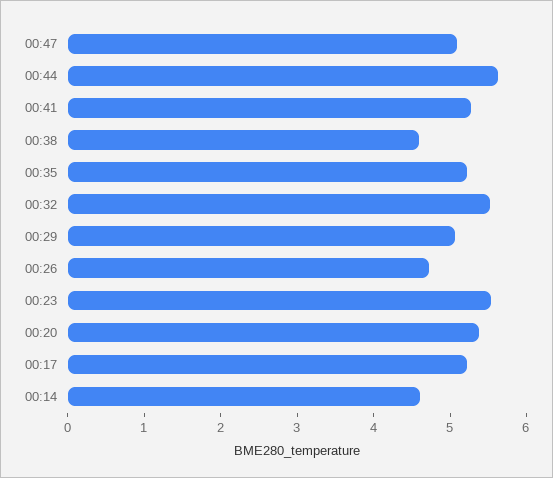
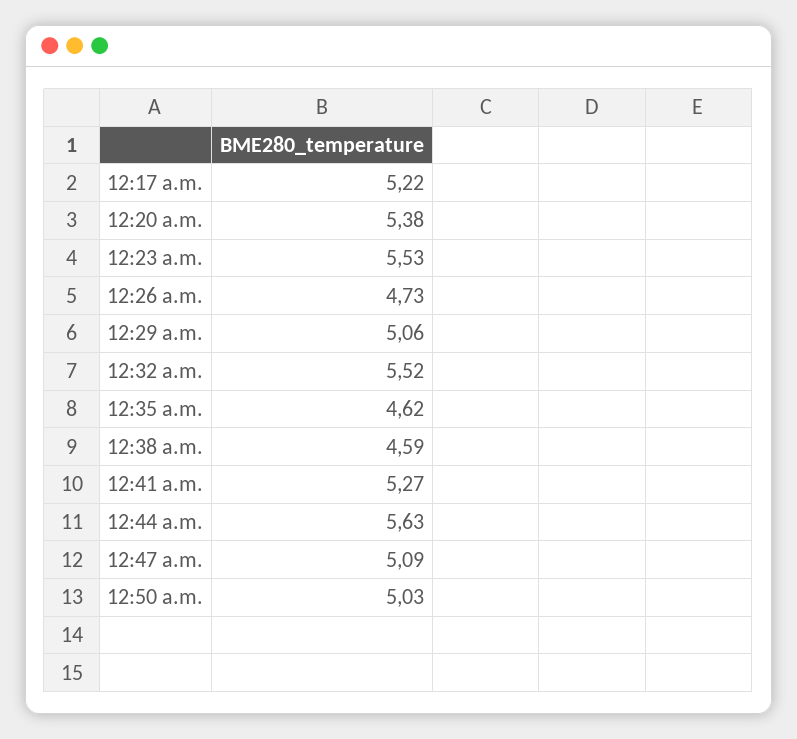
00:35: 5.2 -> 4.62
00:14: 4.6 -> none
12:50 a.m.: none -> 5.03

